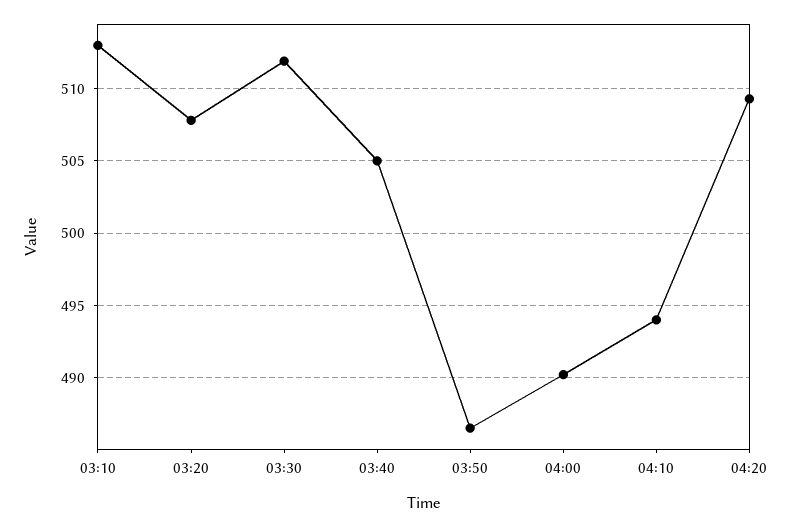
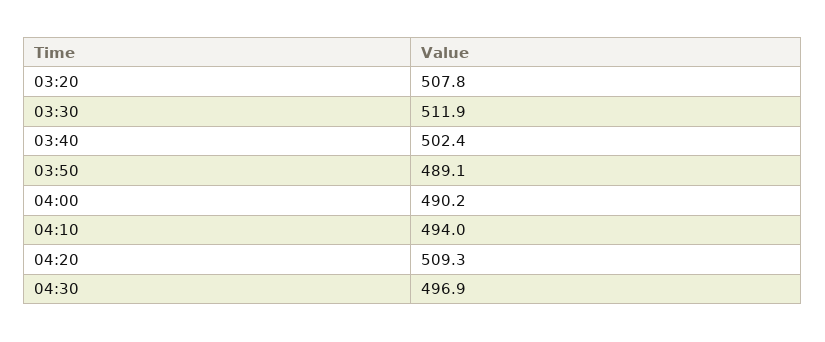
03:10: 513 -> none
03:40: 505 -> 502.4
03:50: 486.5 -> 489.1
04:30: none -> 496.9

